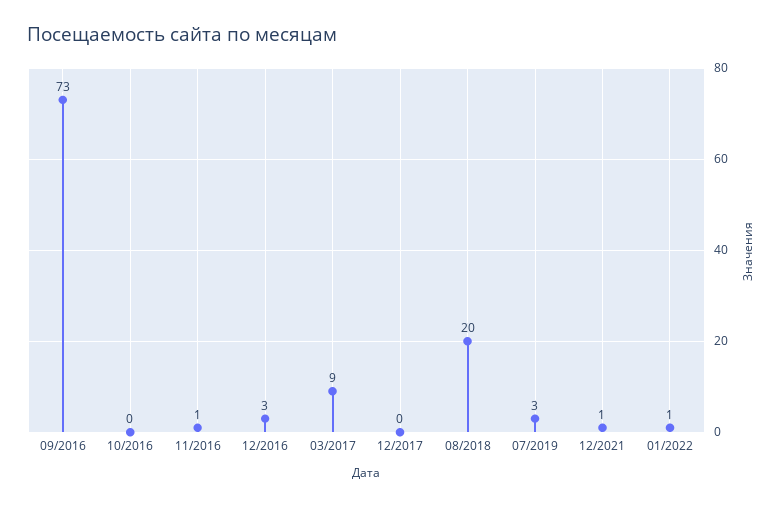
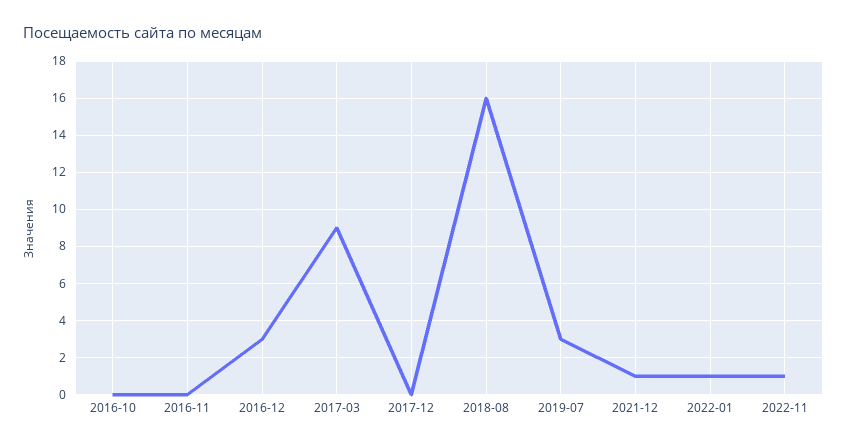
09/2016: 73 -> none
11/2016: 1 -> 0
08/2018: 20 -> 16
2022-11: none -> 1

